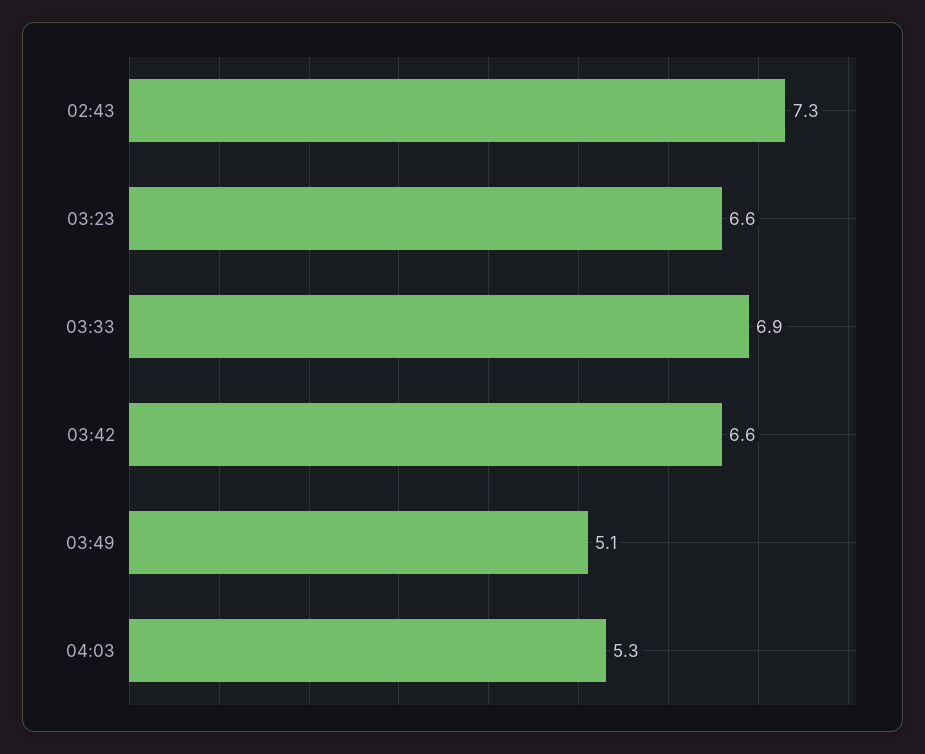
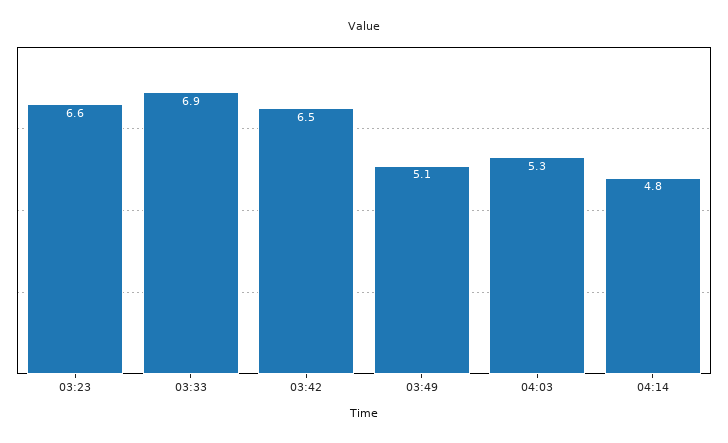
02:43: 7.3 -> none
03:42: 6.6 -> 6.5
04:14: none -> 4.8

